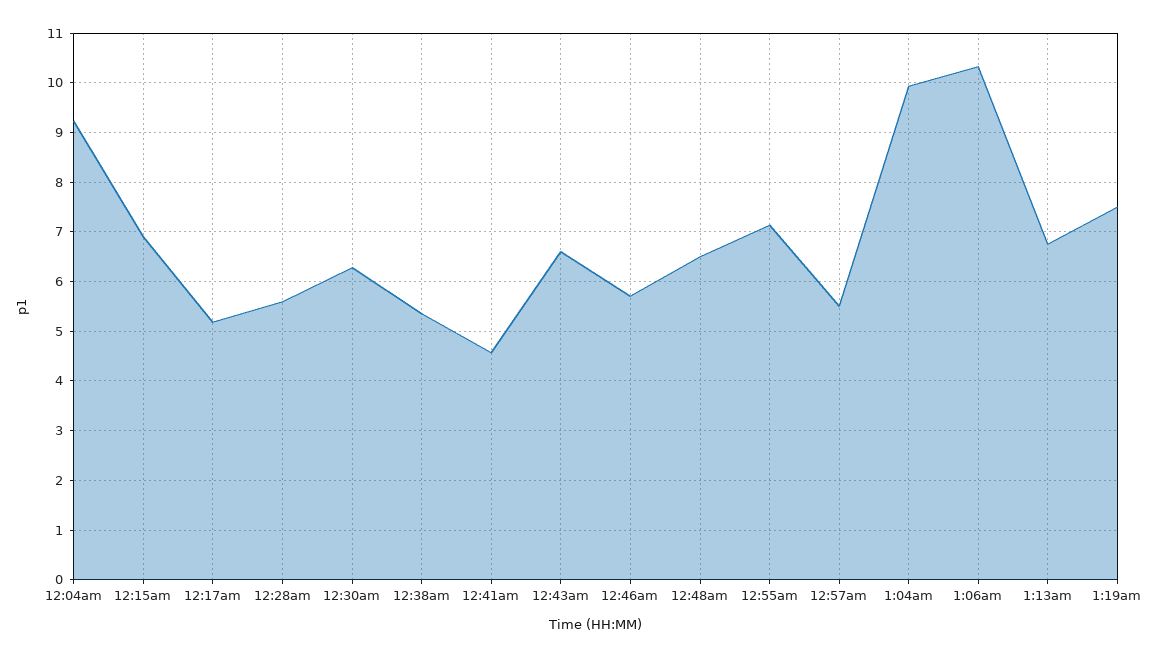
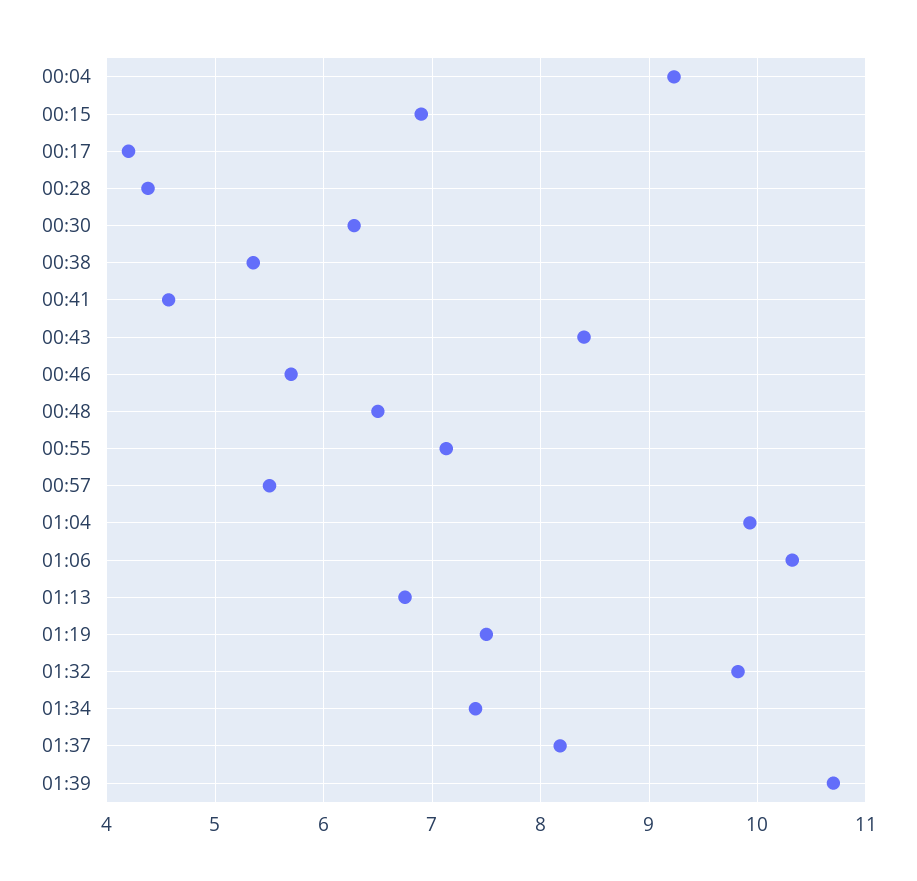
12:17am: 5.2 -> 4.2
12:28am: 5.6 -> 4.4
12:43am: 6.6 -> 8.4
01:32: none -> 9.8
01:34: none -> 7.4
01:37: none -> 8.2
01:39: none -> 10.7

